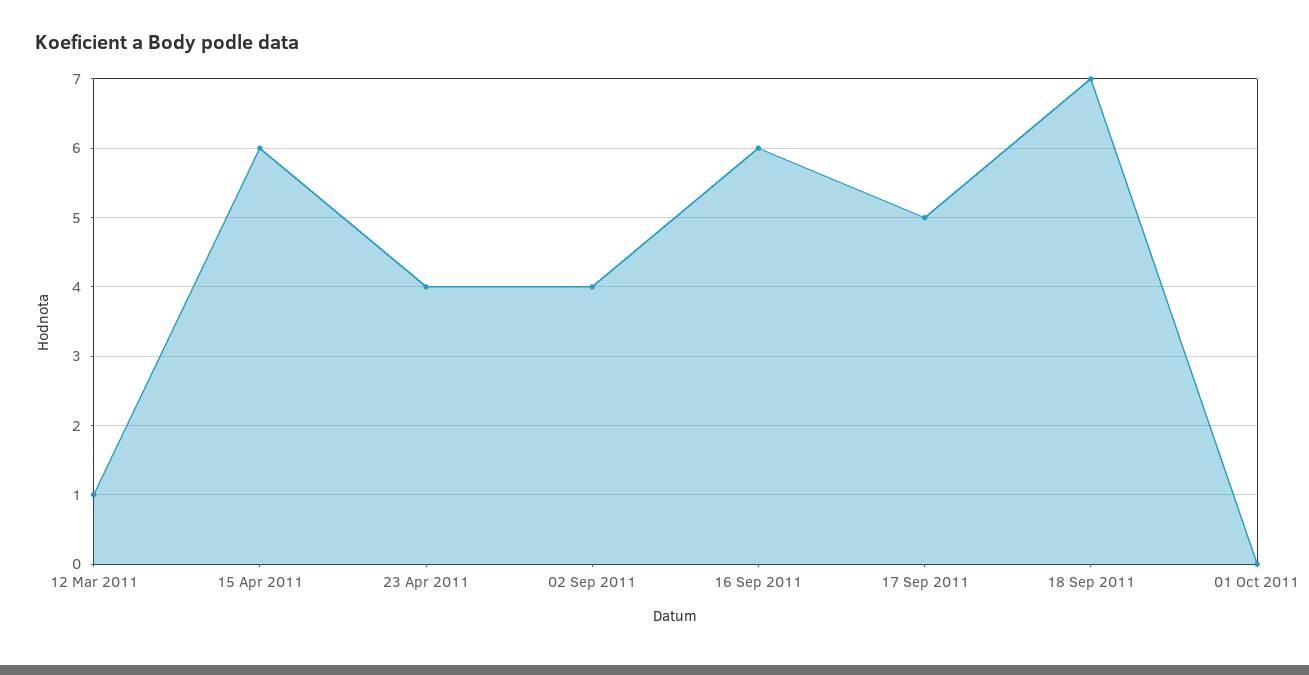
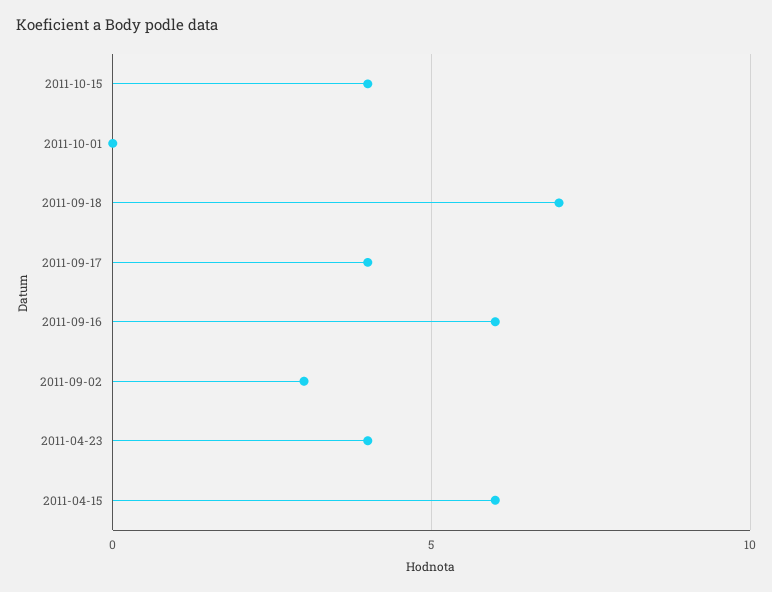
12 Mar 2011: 1 -> none
02 Sep 2011: 4 -> 3
17 Sep 2011: 5 -> 4
2011-10-15: none -> 4

